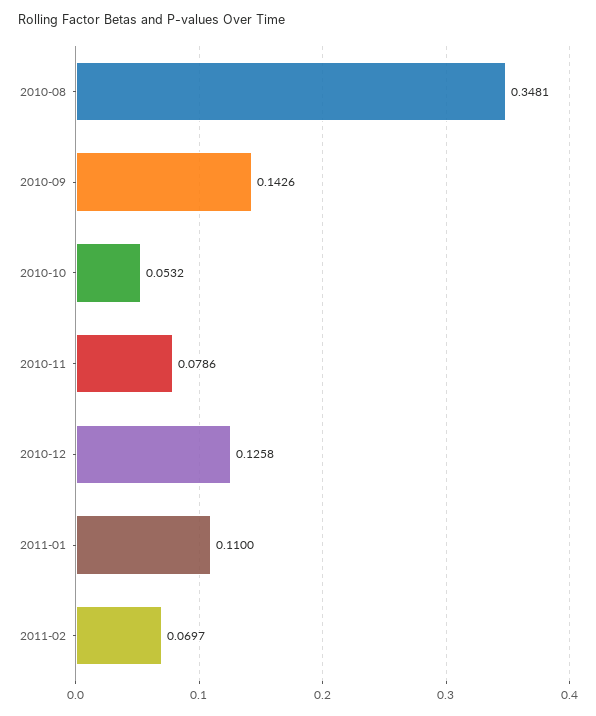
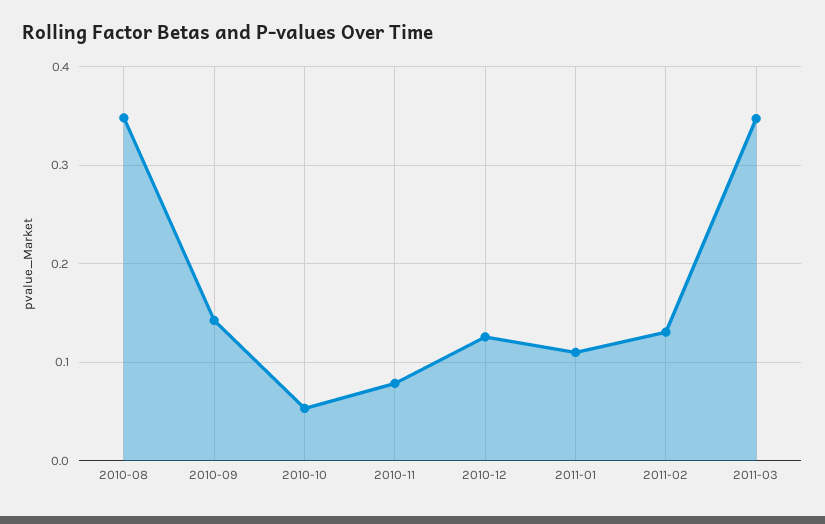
2011-02: 0.0697 -> 0.13
2011-03: none -> 0.35

